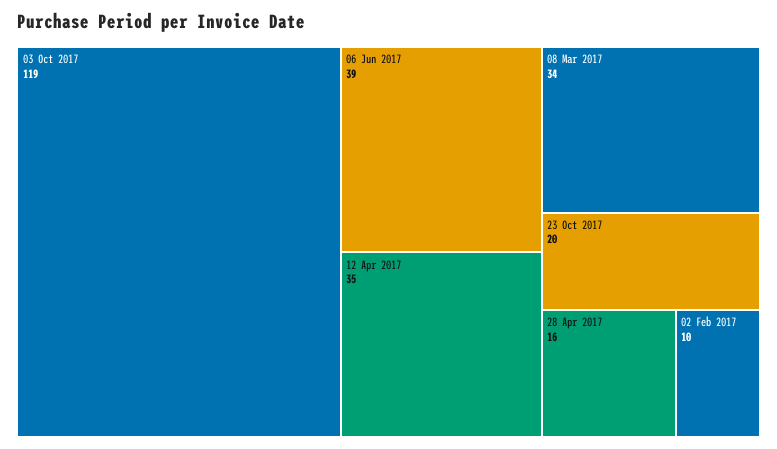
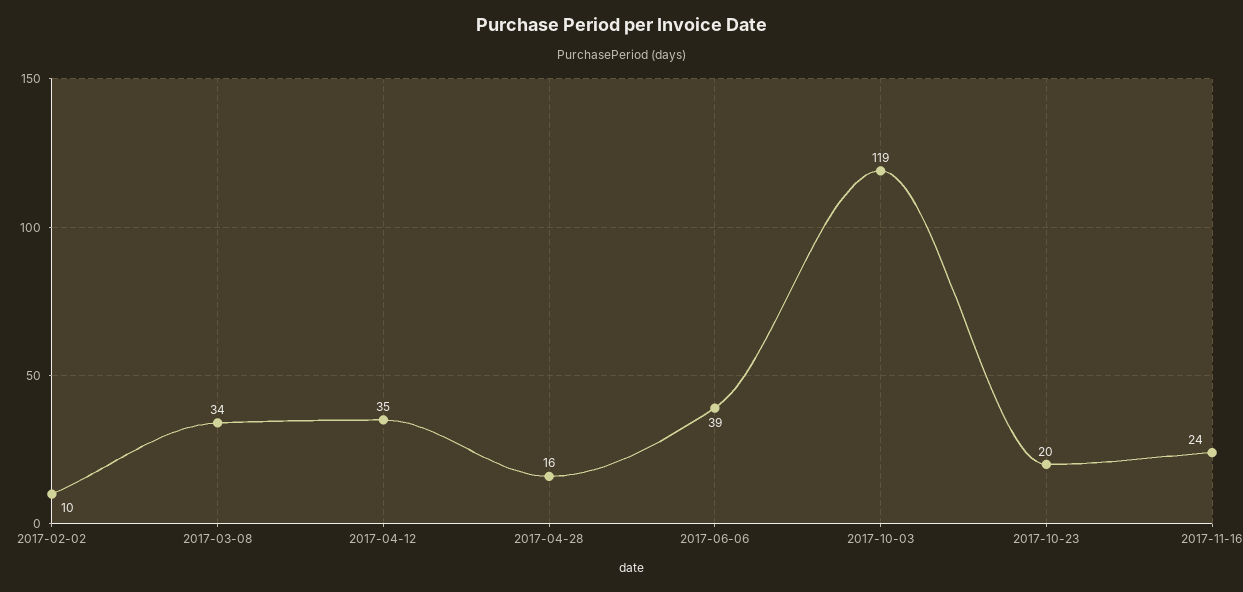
2017-11-16: none -> 24

